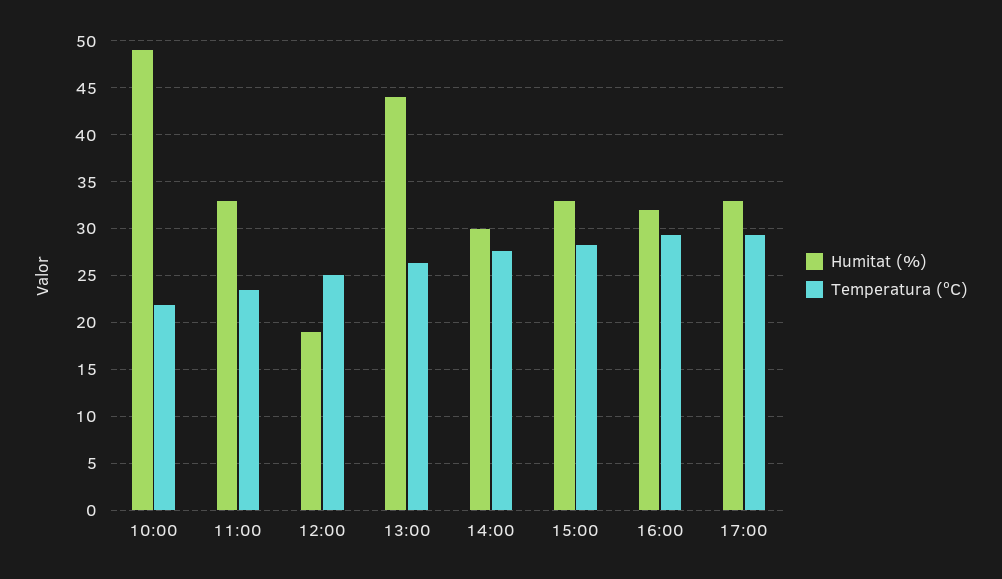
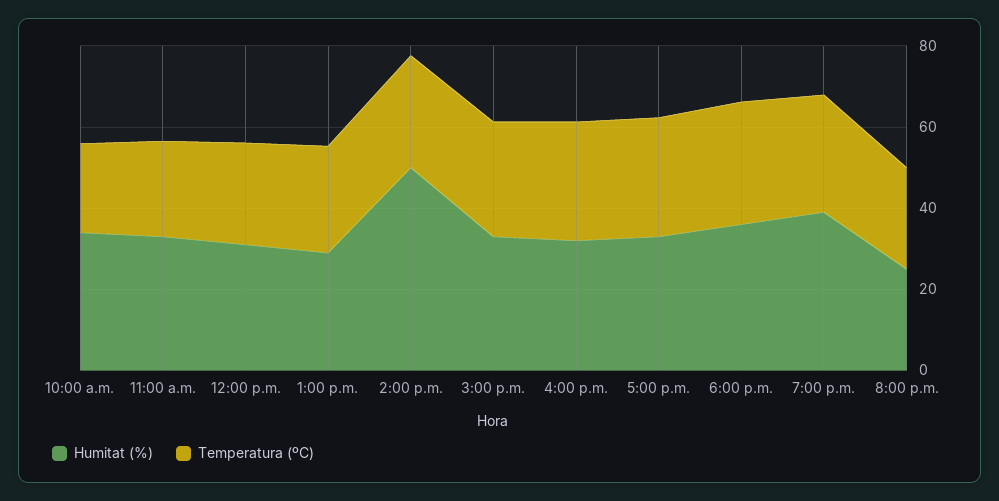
Humitat (%), 10:00: 49 -> 35
Humitat (%), 12:00: 19 -> 30
Humitat (%), 13:00: 44 -> 30
Humitat (%), 14:00: 30 -> 50
Humitat (%), 6:00 p.m.: none -> 35
Temperatura (ºC), 6:00 p.m.: none -> 30
Humitat (%), 7:00 p.m.: none -> 40
Temperatura (ºC), 7:00 p.m.: none -> 30
Humitat (%), 8:00 p.m.: none -> 25
Temperatura (ºC), 8:00 p.m.: none -> 25

